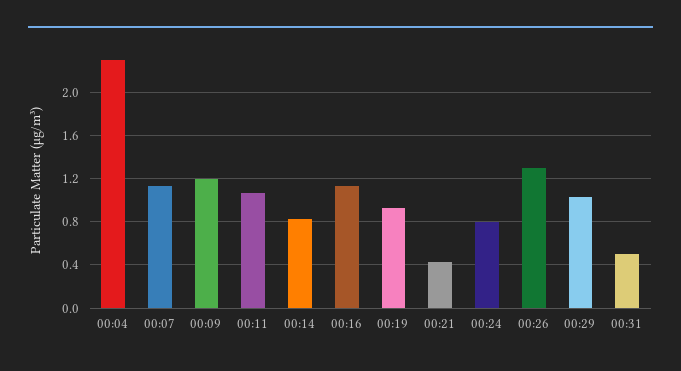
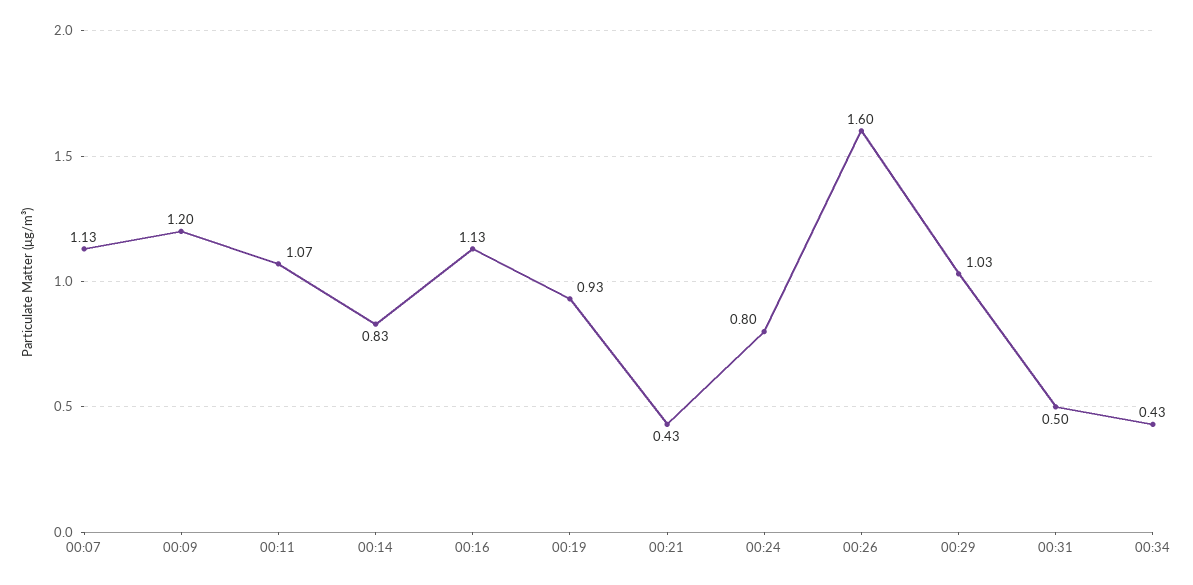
00:04: 2.3 -> none
00:26: 1.3 -> 1.6
00:34: none -> 0.43

